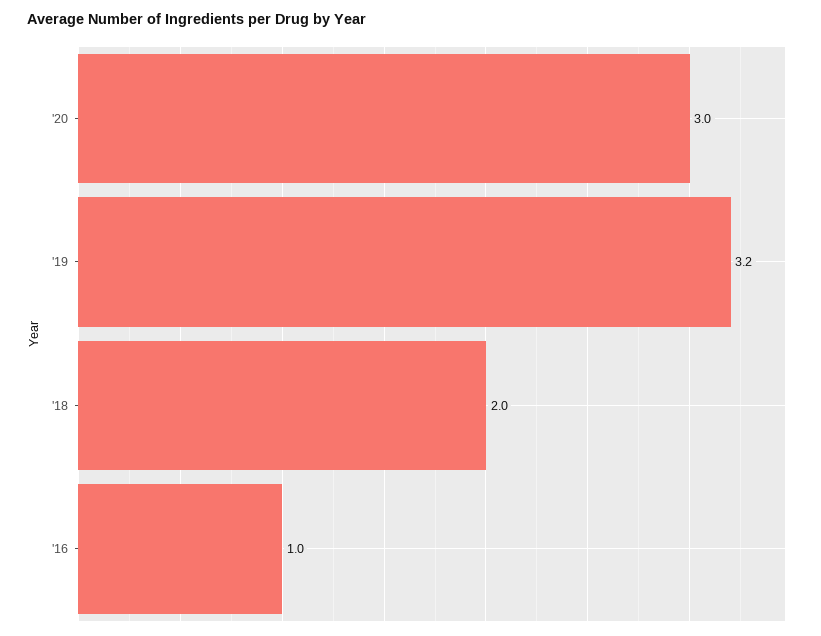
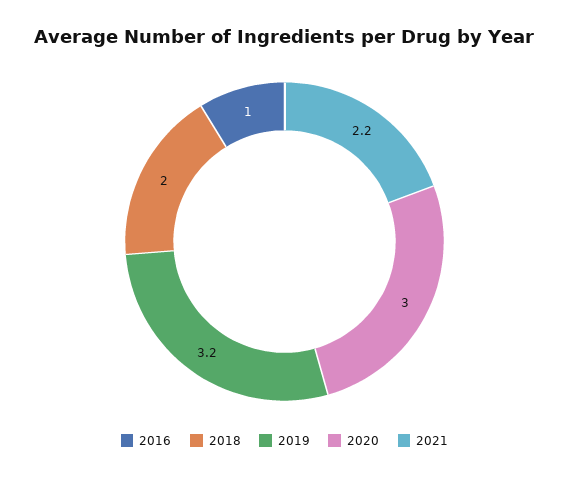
2021: none -> 2.2

